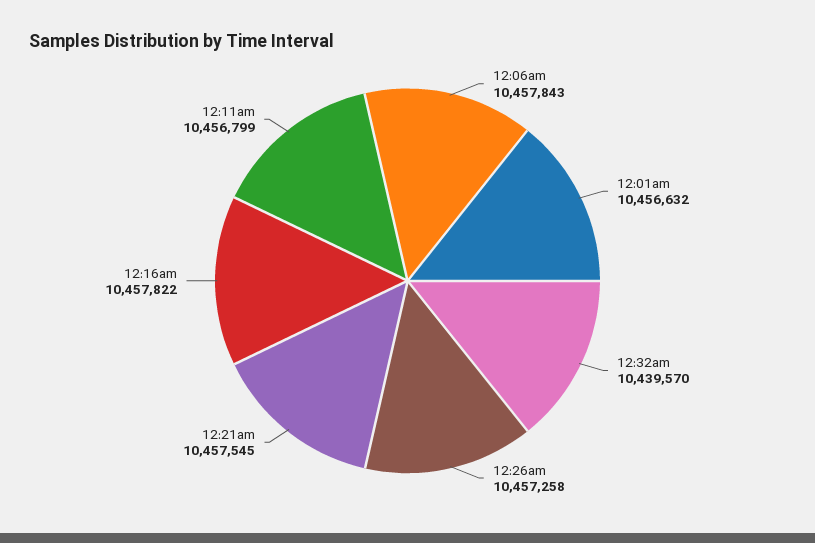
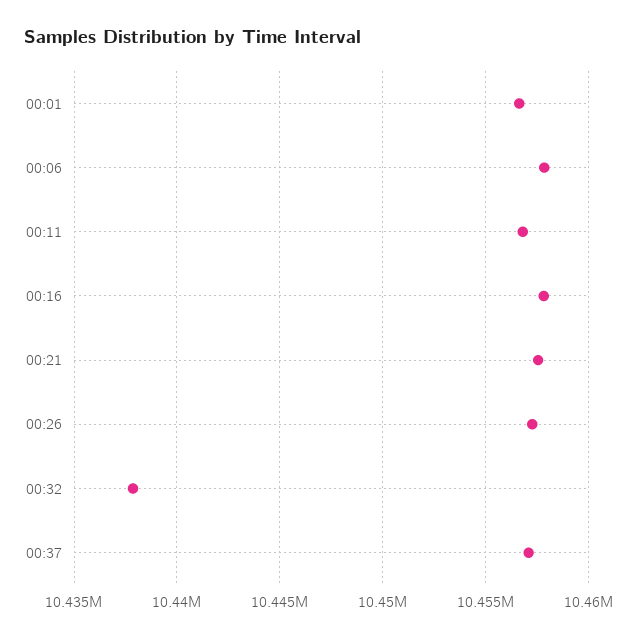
12:32am: 10439570 -> 10438000
00:37: none -> 10457000

